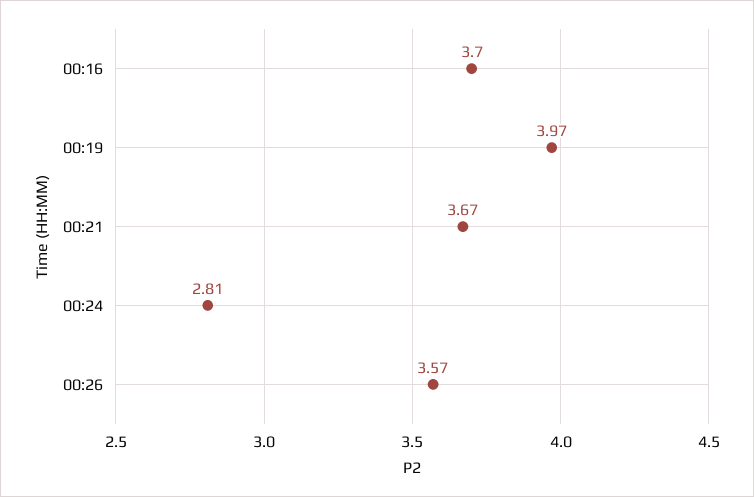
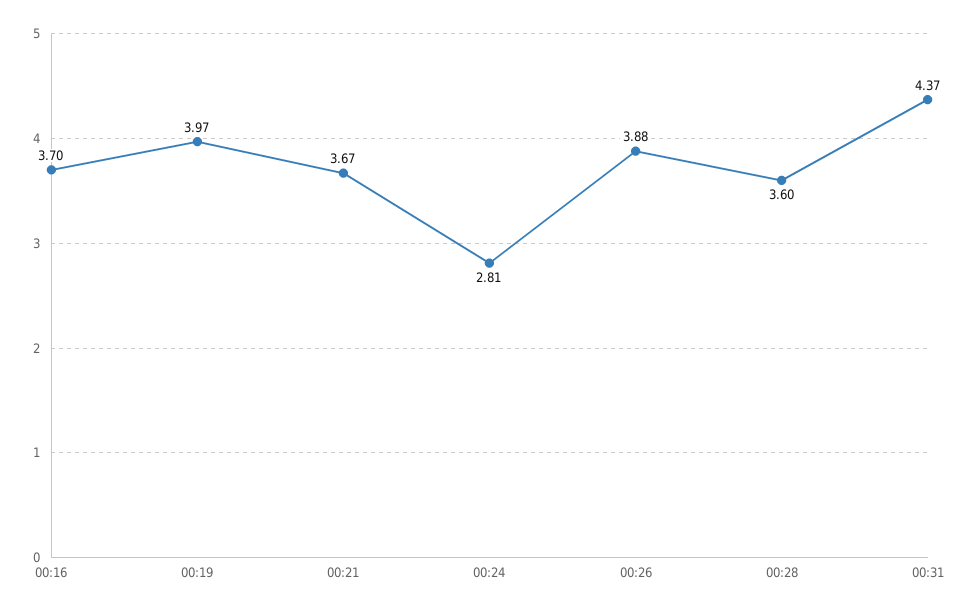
00:26: 3.57 -> 3.88
00:28: none -> 3.6
00:31: none -> 4.37

